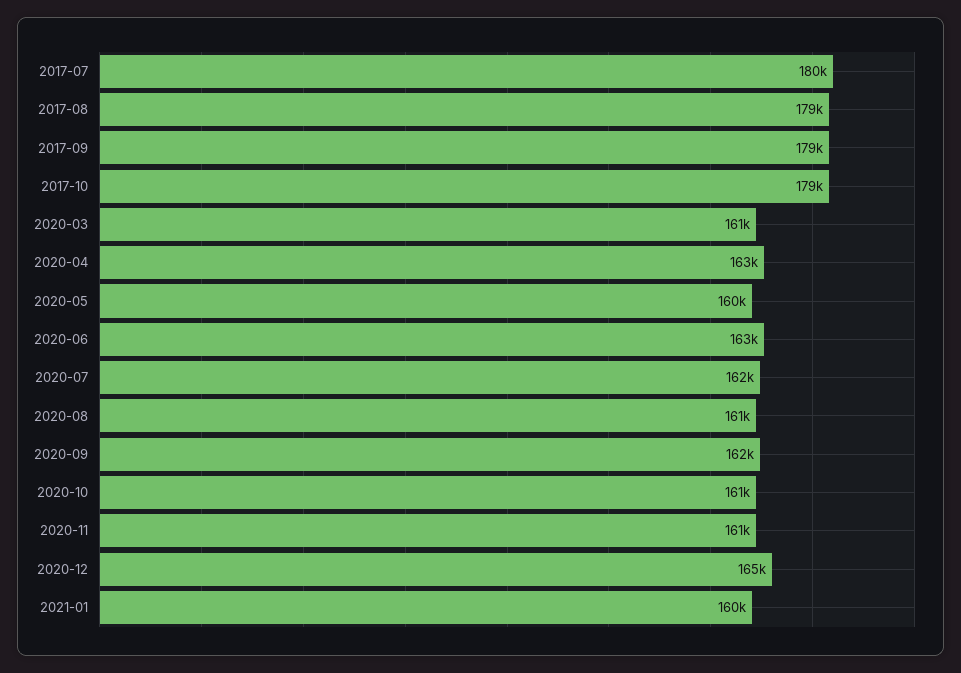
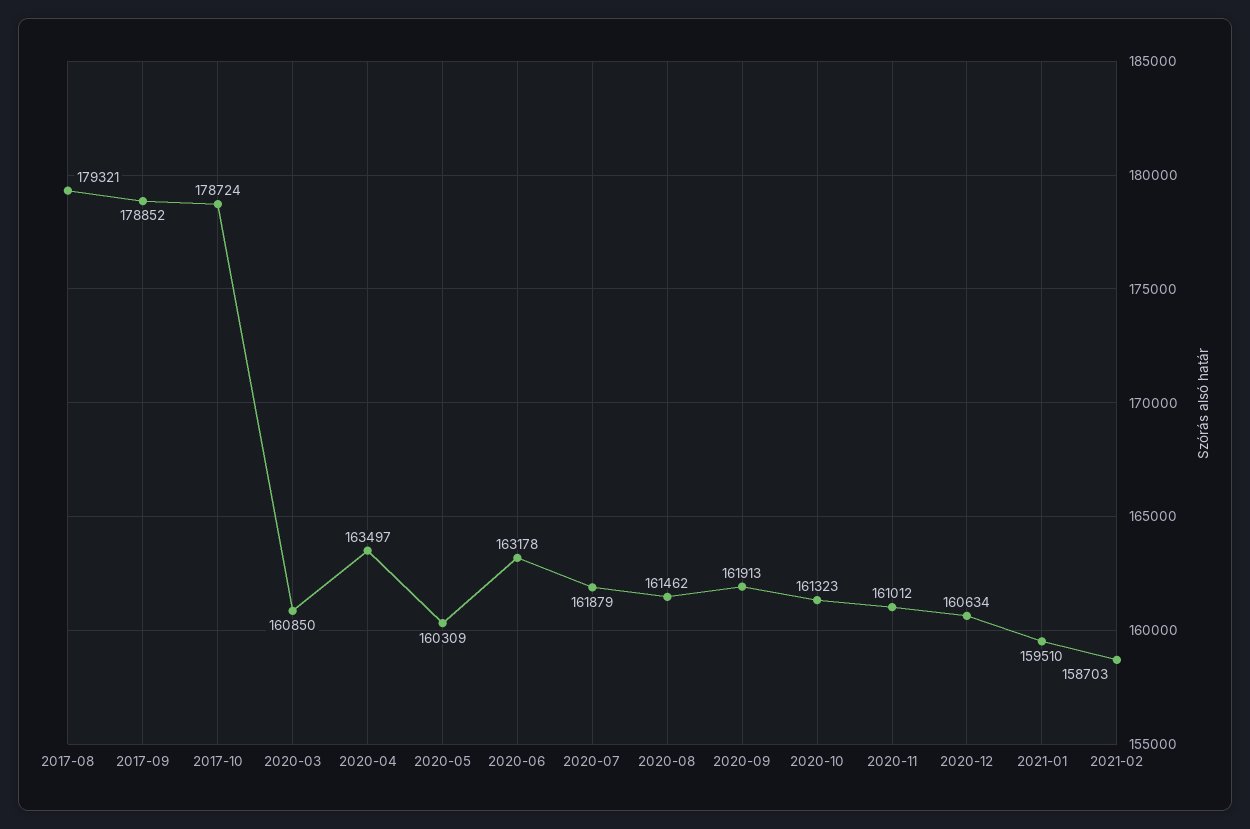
2017-07: 180000 -> none
2020-12: 165000 -> 160634
2021-02: none -> 158703

